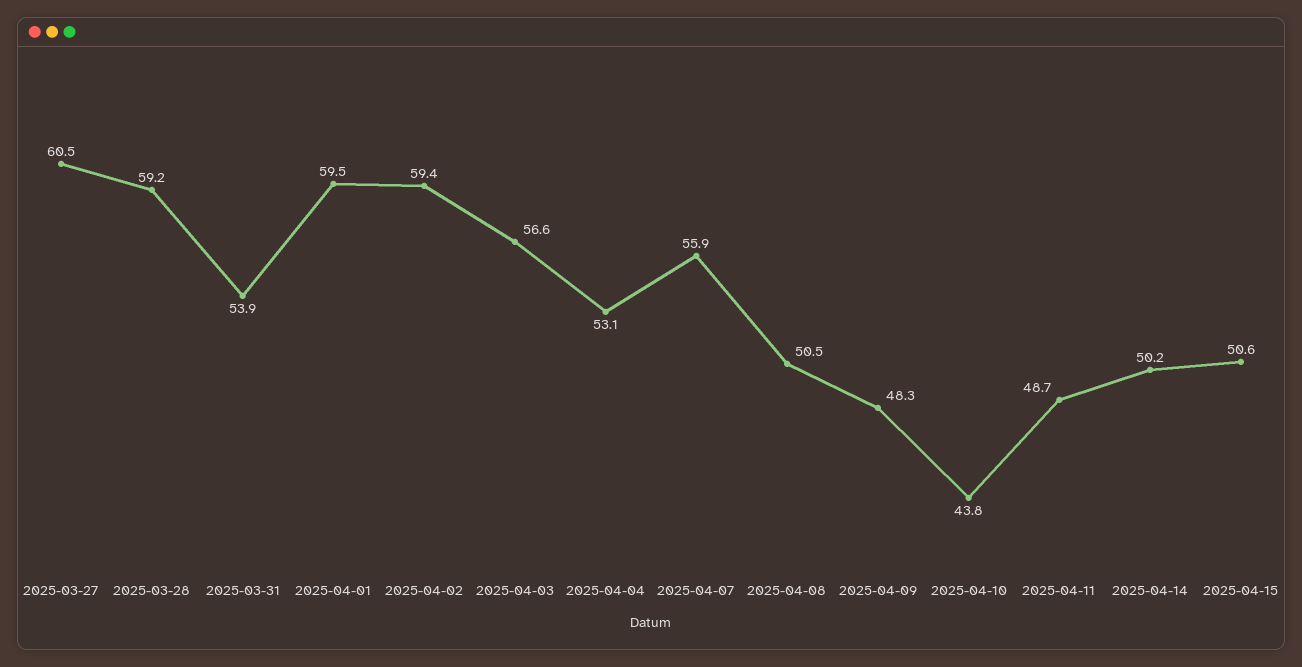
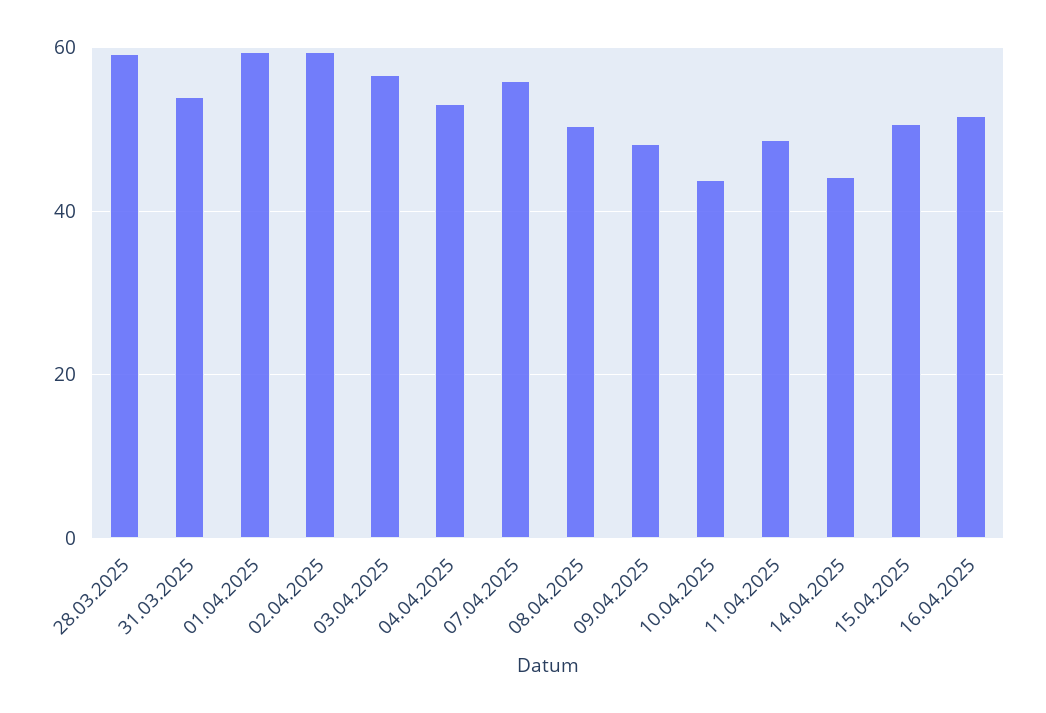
2025-03-27: 60.5 -> none
2025-04-14: 50.2 -> 44
16.04.2025: none -> 52

